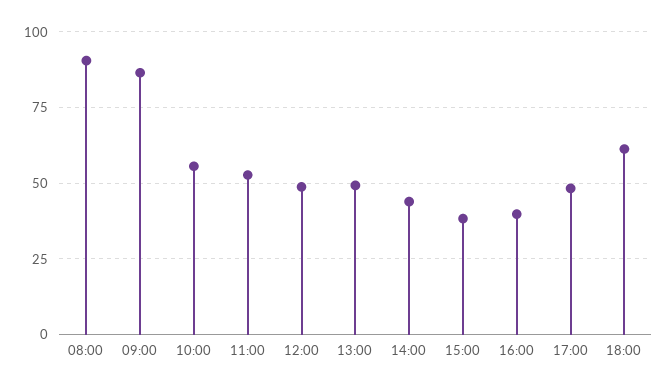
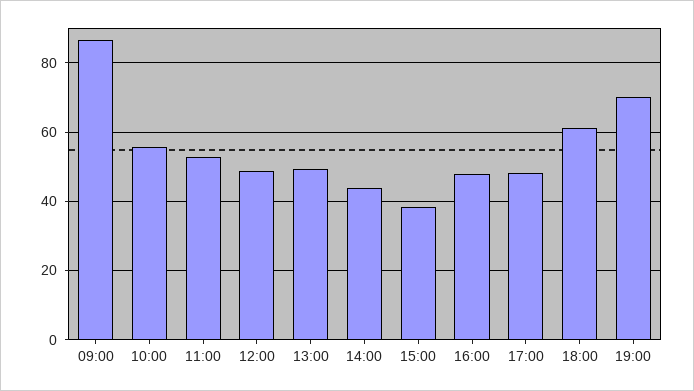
08:00: 90 -> none
16:00: 40 -> 48
19:00: none -> 70

